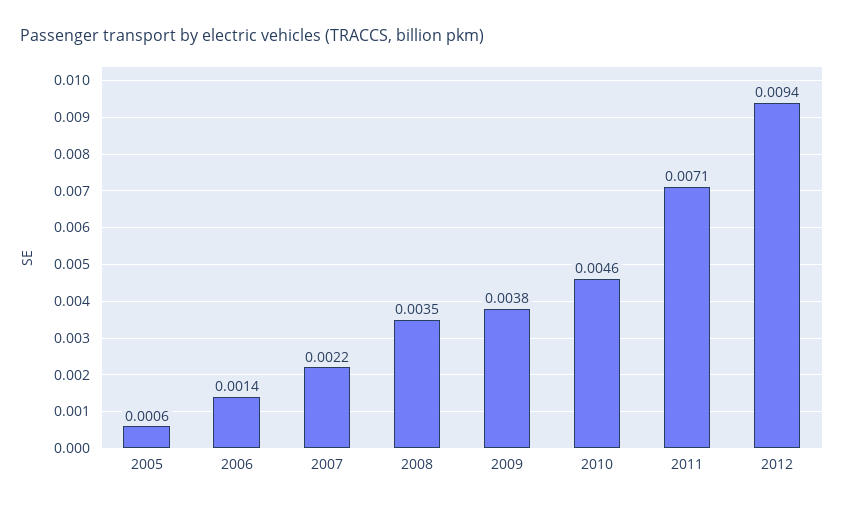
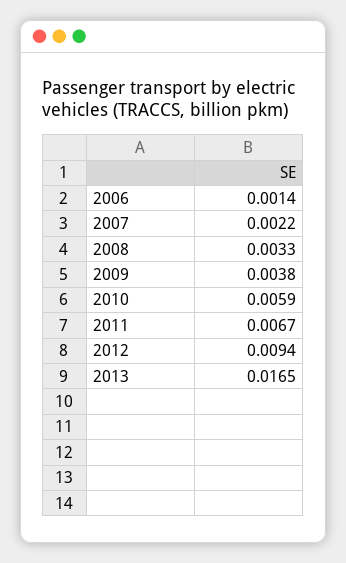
2005: 0.0006 -> none
2008: 0.0035 -> 0.0033
2010: 0.0046 -> 0.0059
2011: 0.0071 -> 0.0067
2013: none -> 0.0165

